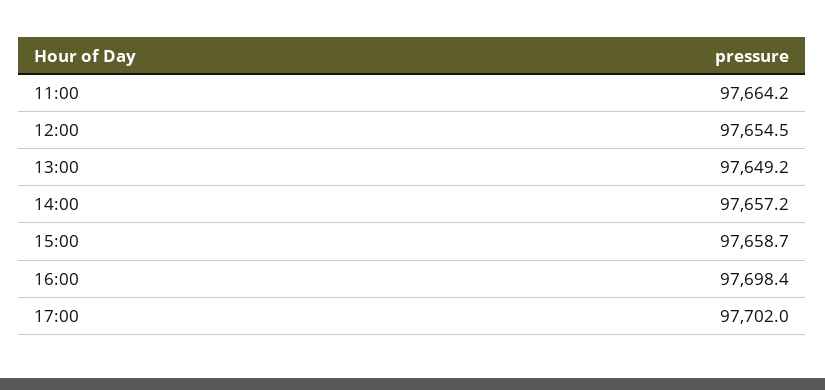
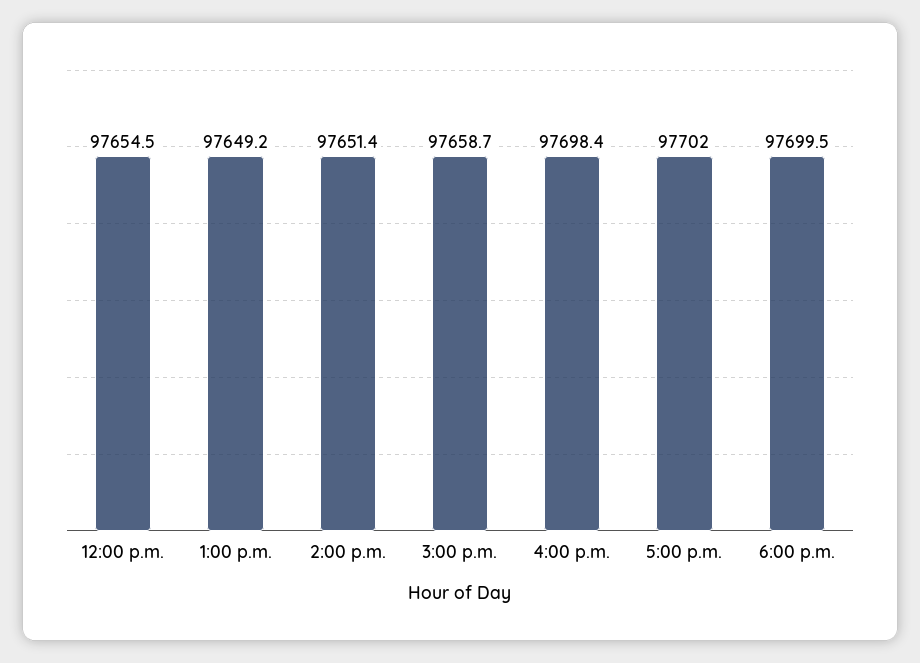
11:00: 97664.2 -> none
14:00: 97657.2 -> 97651.4
6:00 p.m.: none -> 97699.5

